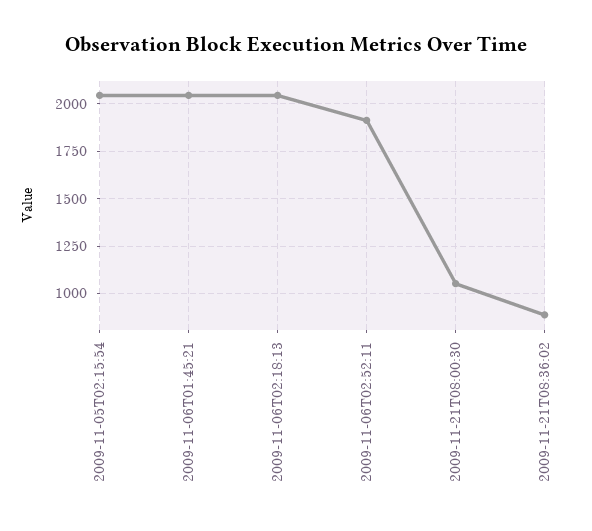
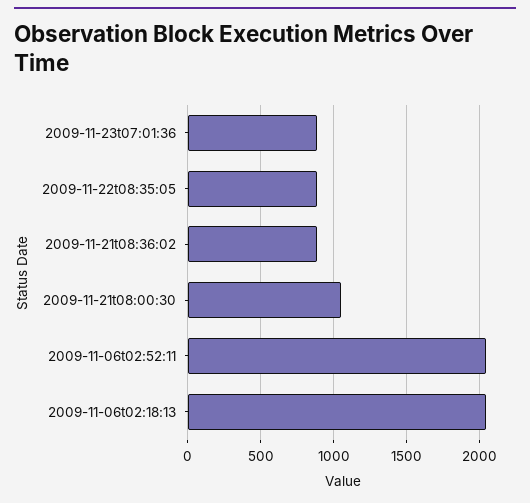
2009-11-05T02:15:54: 2050 -> none
2009-11-06T01:45:21: 2050 -> none
2009-11-06T02:52:11: 1900 -> 2050
2009-11-23t07:01:36: none -> 900
2009-11-22t08:35:05: none -> 900

